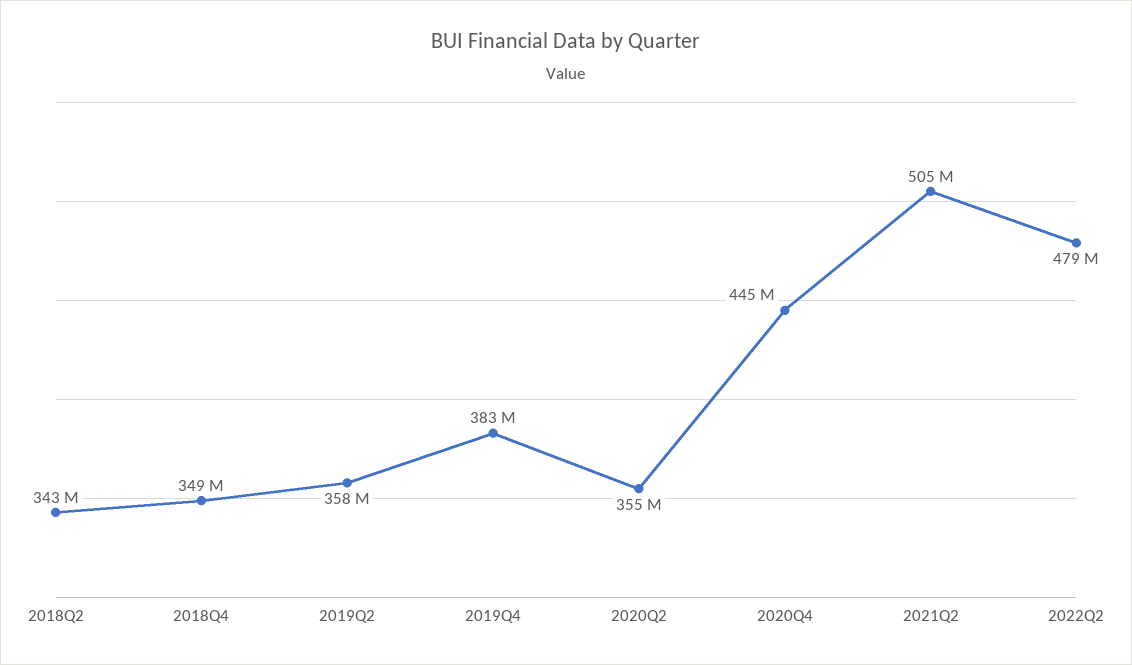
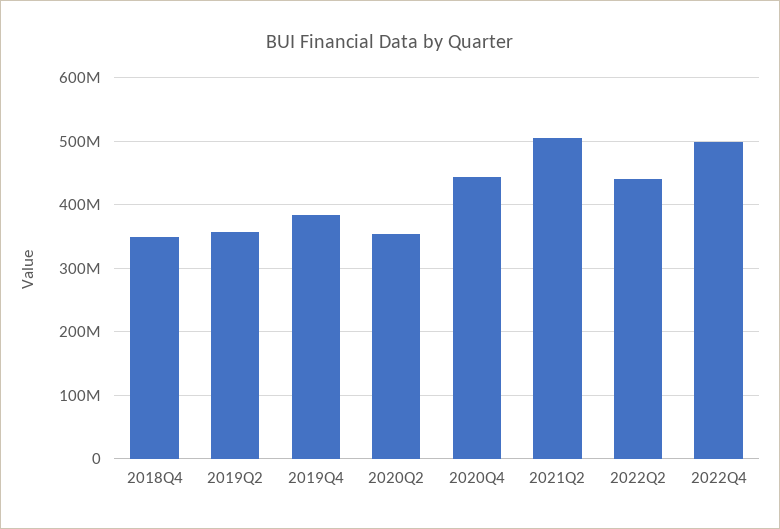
2018Q2: 343000000 -> none
2022Q2: 479000000 -> 440000000
2022Q4: none -> 500000000

